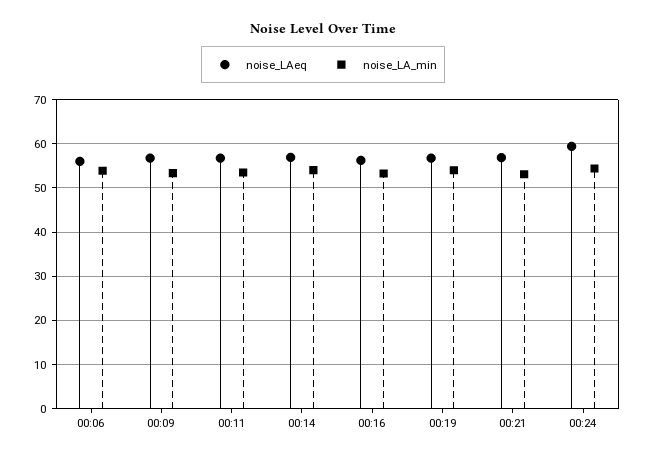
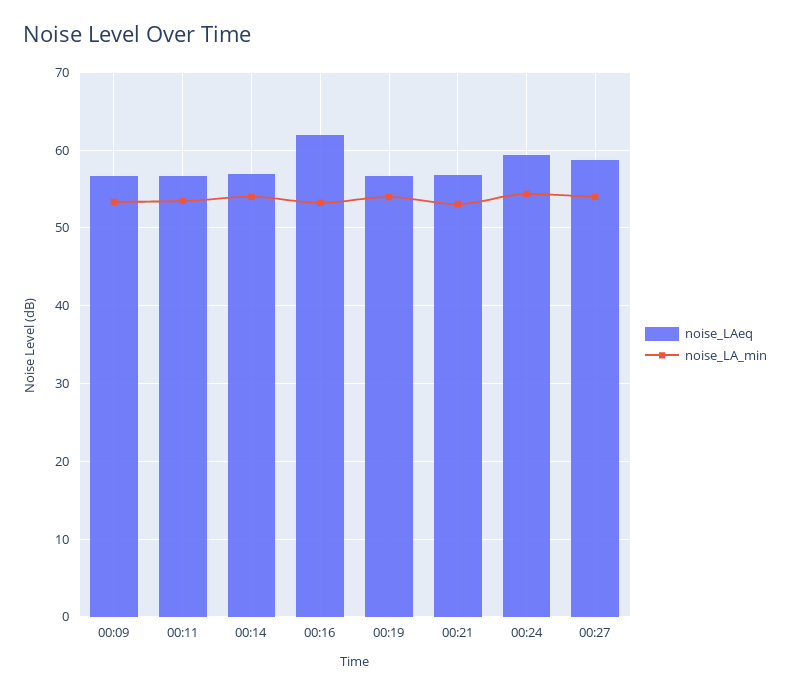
noise_LAeq, 00:06: 56 -> none
noise_LA_min, 00:06: 54 -> none
noise_LAeq, 00:16: 56 -> 62
noise_LAeq, 00:27: none -> 59
noise_LA_min, 00:27: none -> 54

